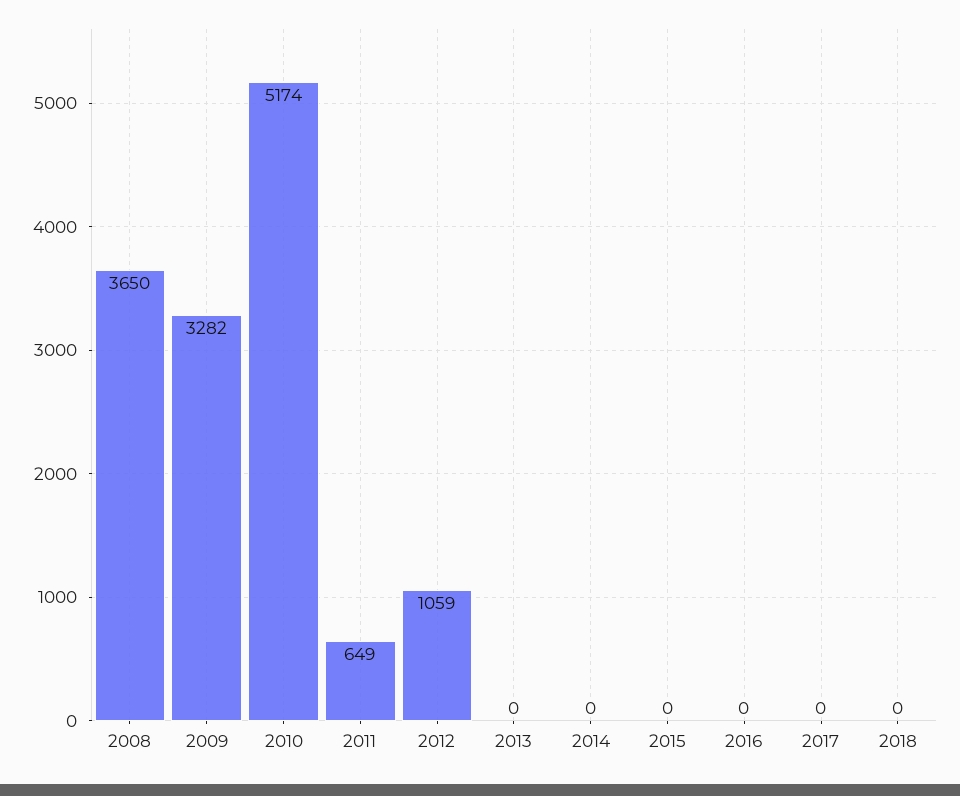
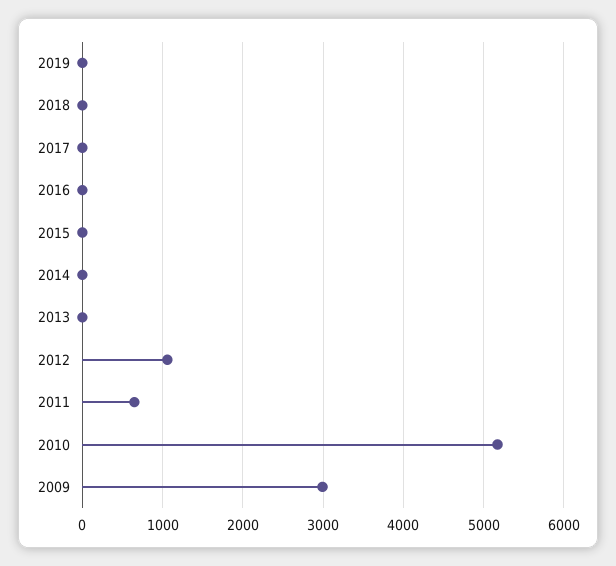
2008: 3650 -> none
2009: 3282 -> 3000
2019: none -> 0

